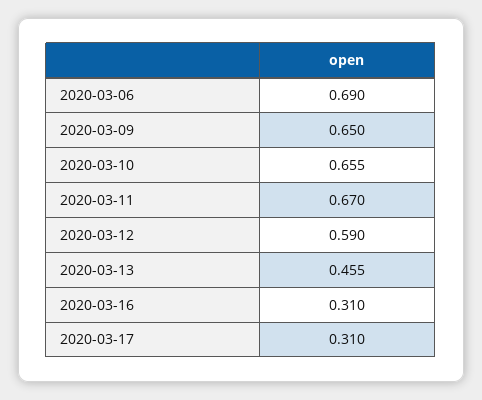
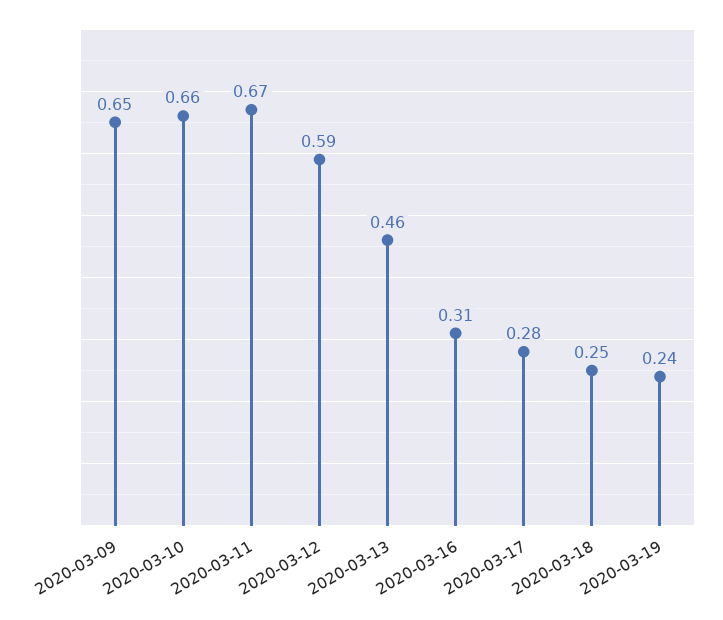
2020-03-06: 0.69 -> none
2020-03-17: 0.31 -> 0.28
2020-03-18: none -> 0.25
2020-03-19: none -> 0.24

